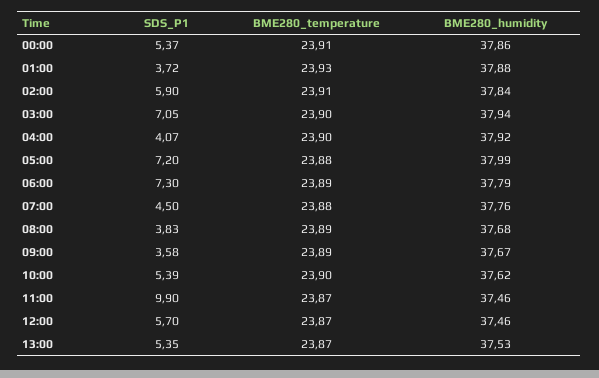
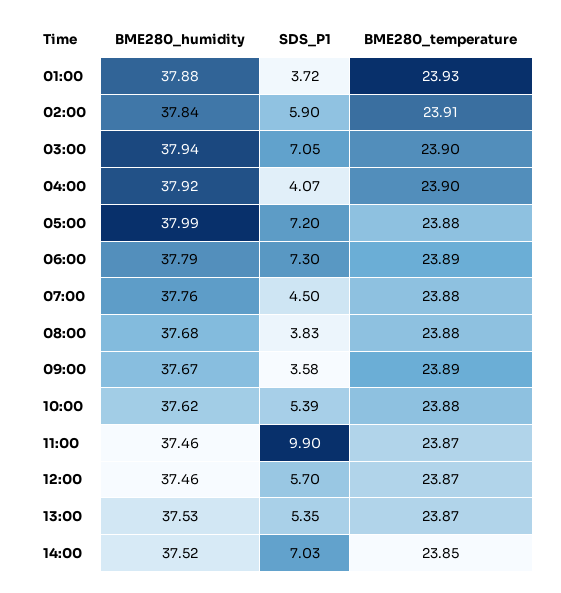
SDS_P1, 00:00: 5.37 -> none
BME280_temperature, 00:00: 23.91 -> none
BME280_humidity, 00:00: 37.86 -> none
BME280_temperature, 08:00: 23.89 -> 23.88
BME280_temperature, 10:00: 23.9 -> 23.88
BME280_humidity, 14:00: none -> 37.52
SDS_P1, 14:00: none -> 7.03
BME280_temperature, 14:00: none -> 23.85

